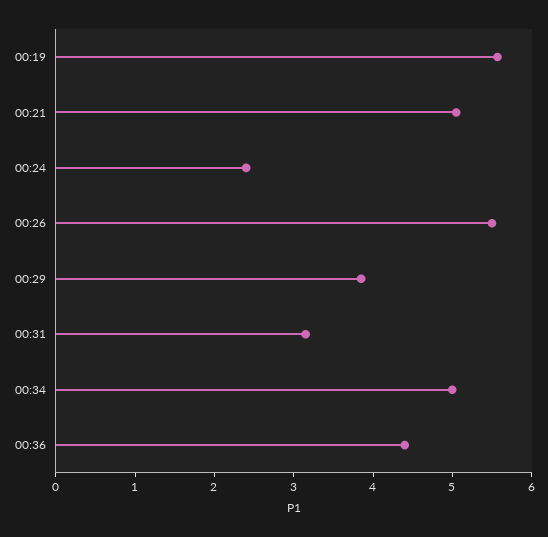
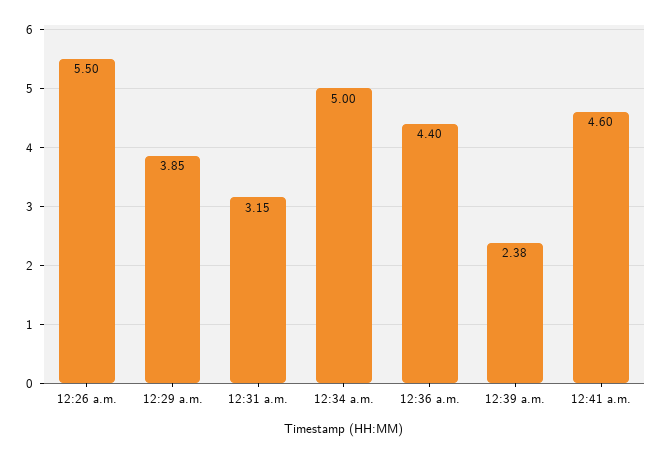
00:19: 5.6 -> none
00:21: 5 -> none
00:24: 2.4 -> none
12:39 a.m.: none -> 2.38
12:41 a.m.: none -> 4.6

